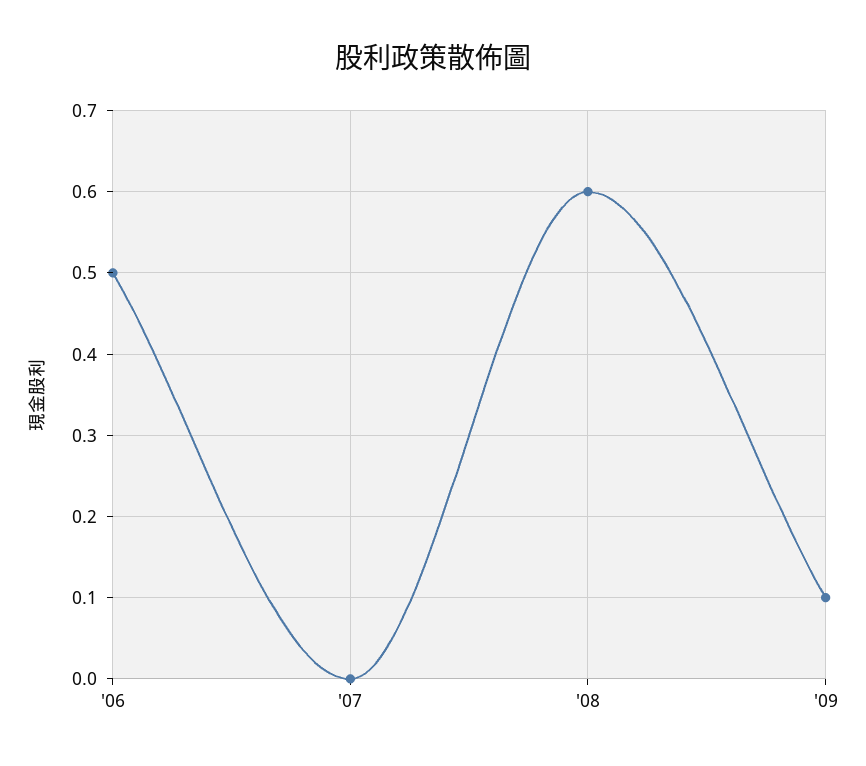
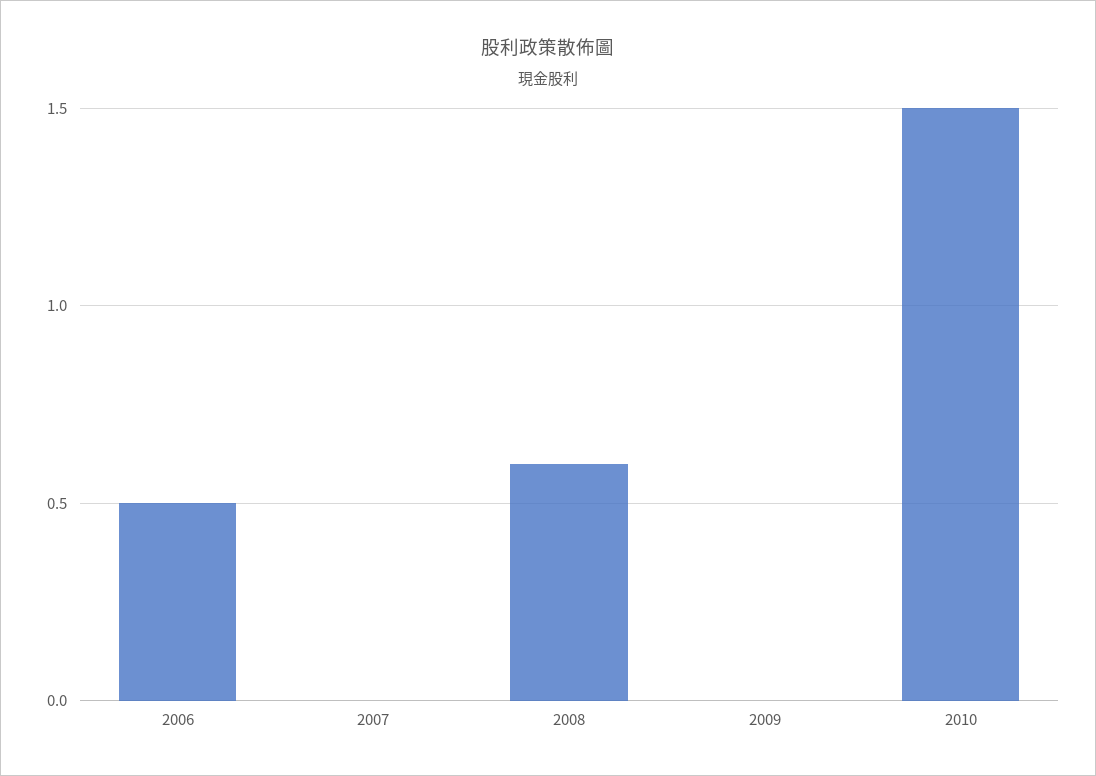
'09: 0.1 -> 0
2010: none -> 1.5

